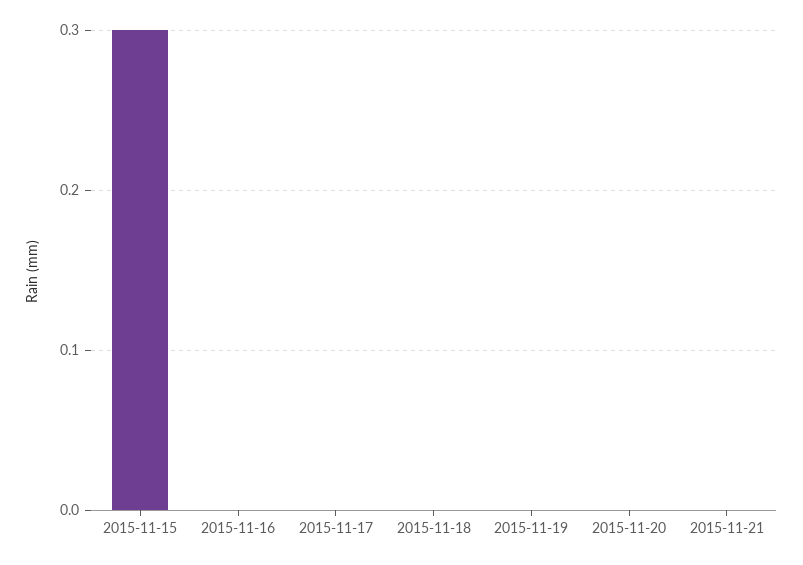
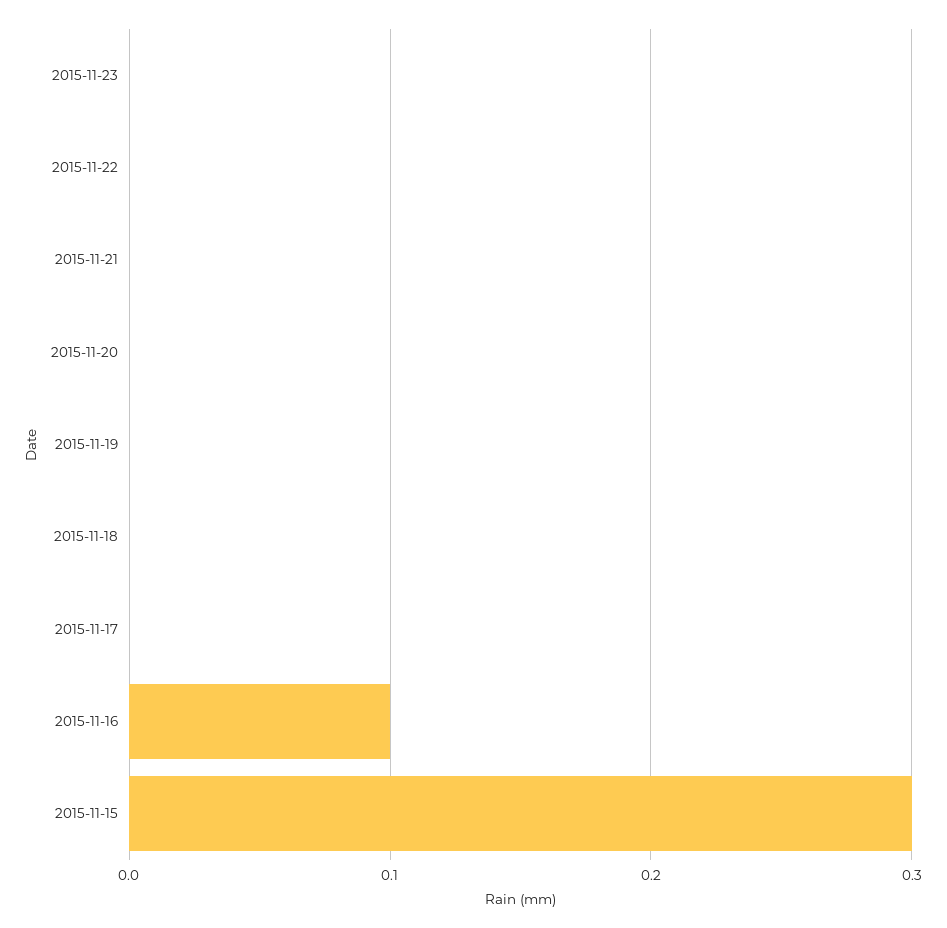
2015-11-16: 0 -> 0.1
2015-11-23: none -> 0
2015-11-22: none -> 0

